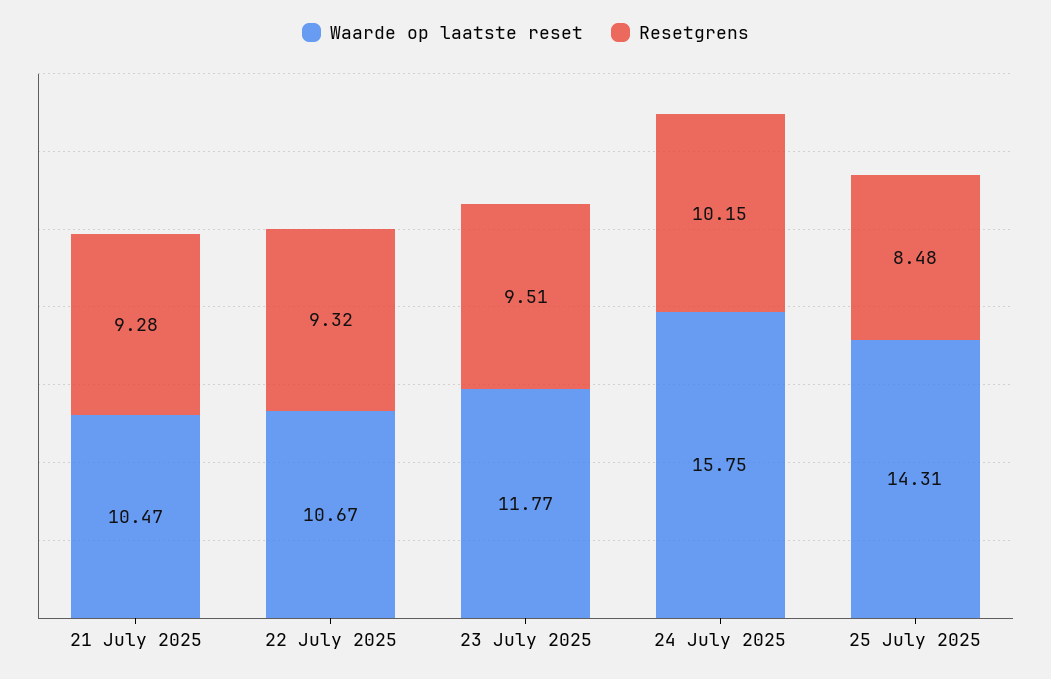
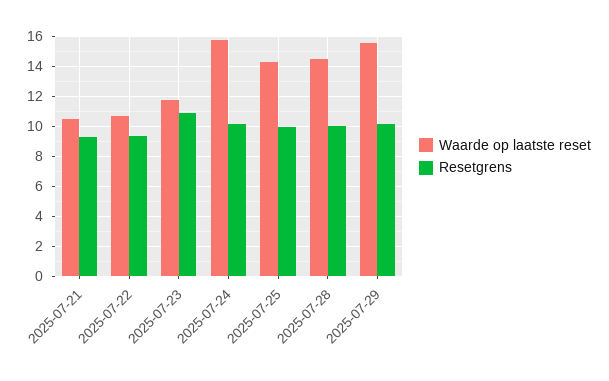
Resetgrens, 23 July 2025: 9.51 -> 11
Resetgrens, 25 July 2025: 8.48 -> 10
Waarde op laatste reset, 2025-07-28: none -> 14.5
Resetgrens, 2025-07-28: none -> 10
Waarde op laatste reset, 2025-07-29: none -> 15.5
Resetgrens, 2025-07-29: none -> 10

